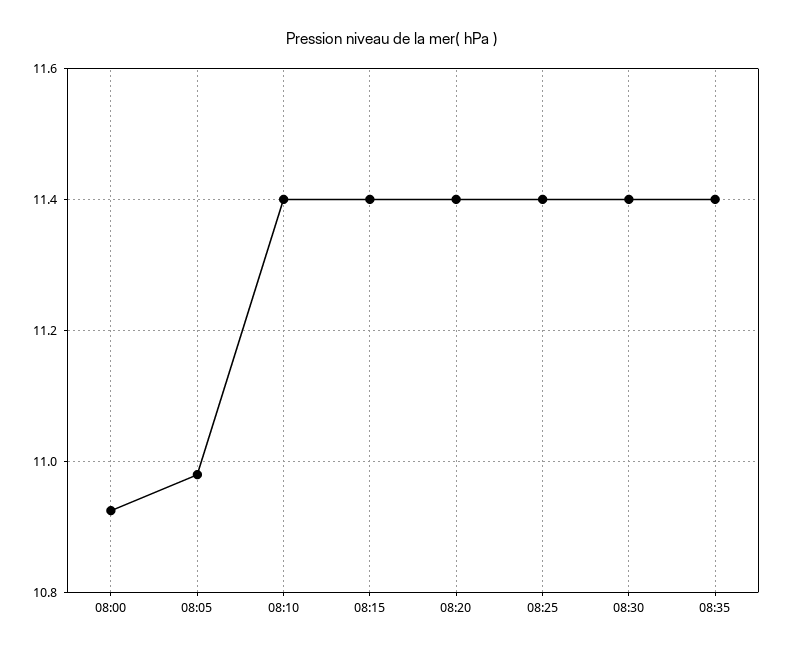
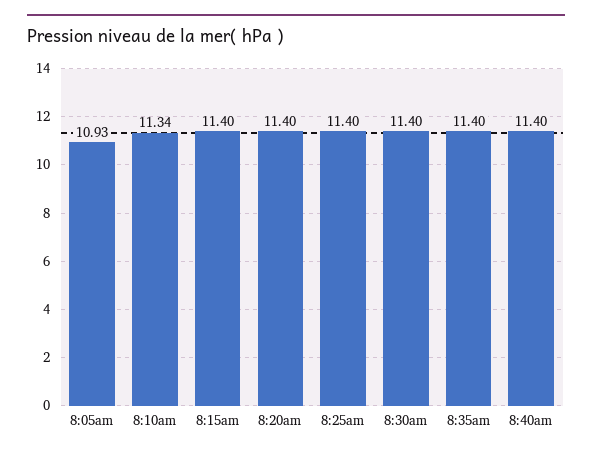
08:00: 10.92 -> none
08:05: 10.98 -> 10.93
08:10: 11.4 -> 11.34
8:40am: none -> 11.4

